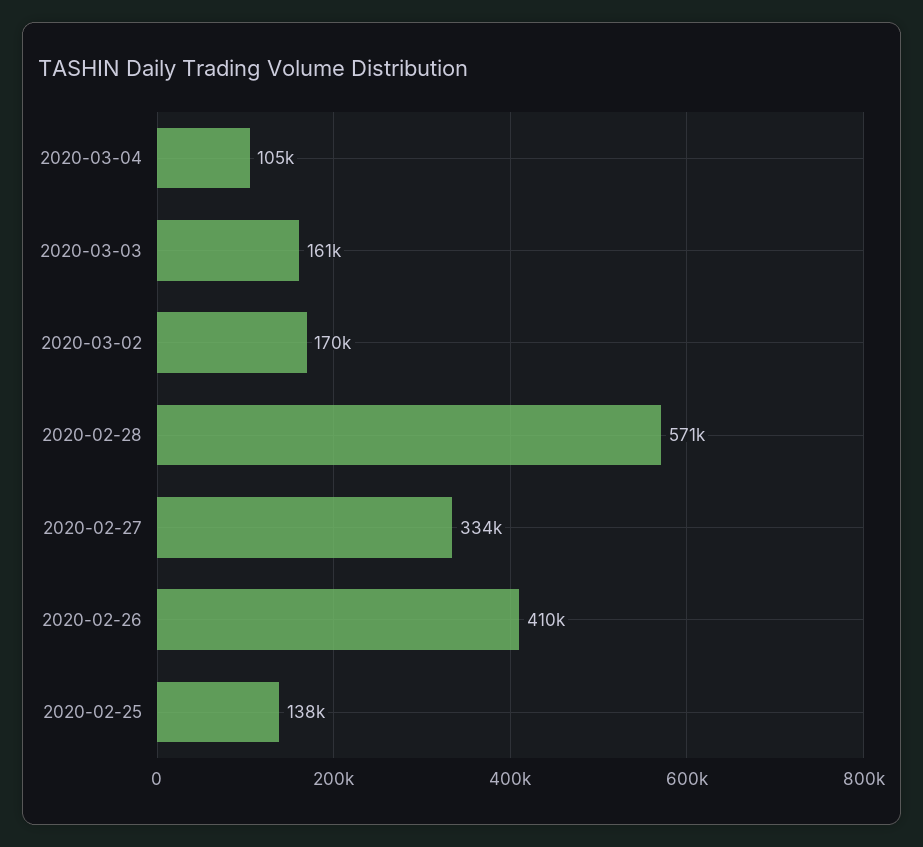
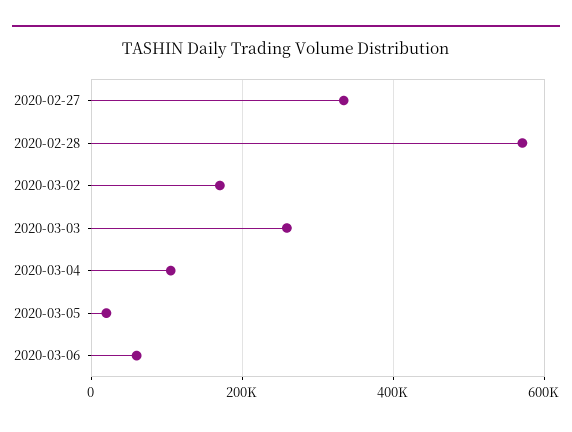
2020-03-03: 161000 -> 260000
2020-02-26: 410000 -> none
2020-02-25: 138000 -> none
2020-03-05: none -> 20000
2020-03-06: none -> 60000

